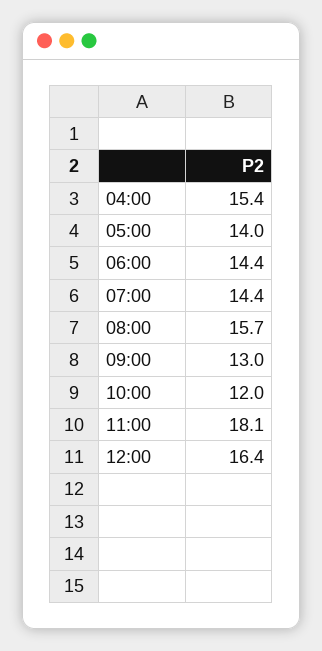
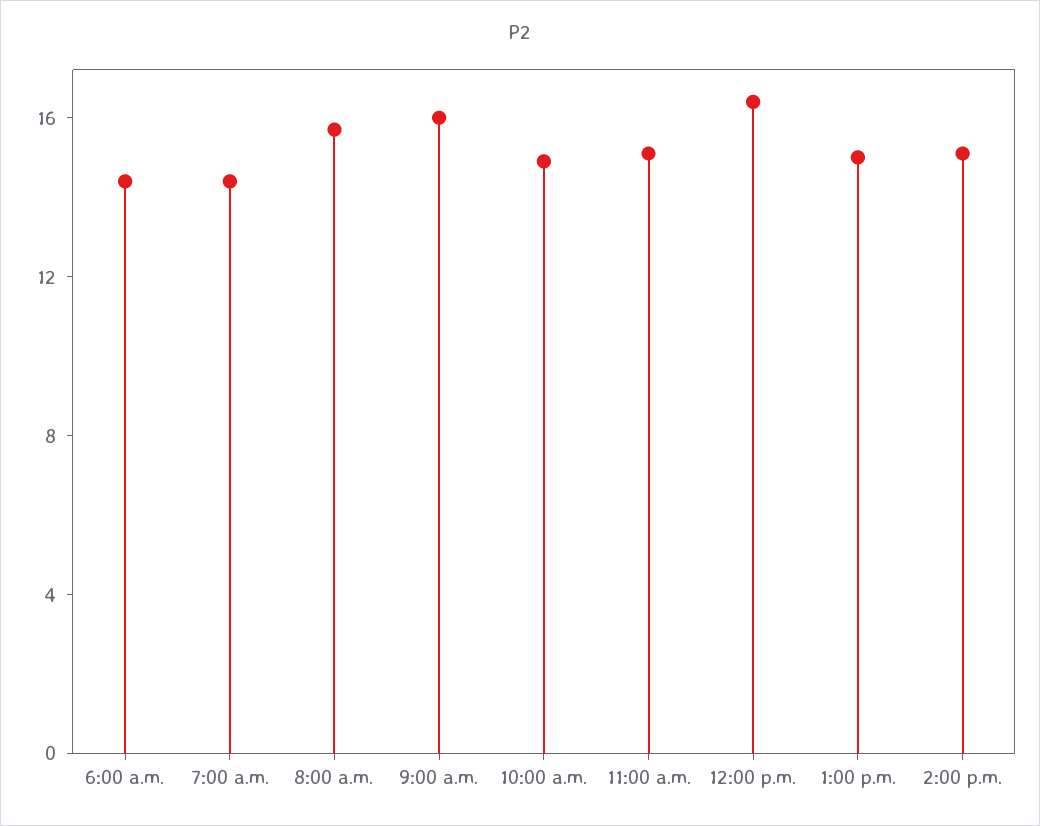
04:00: 15.4 -> none
05:00: 14 -> none
09:00: 13 -> 16
10:00: 12 -> 15
11:00: 18.1 -> 15
1:00 p.m.: none -> 15
2:00 p.m.: none -> 15

